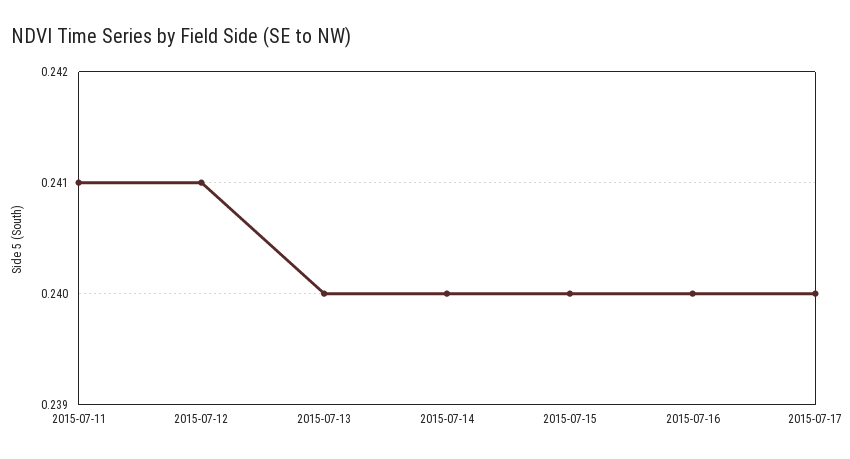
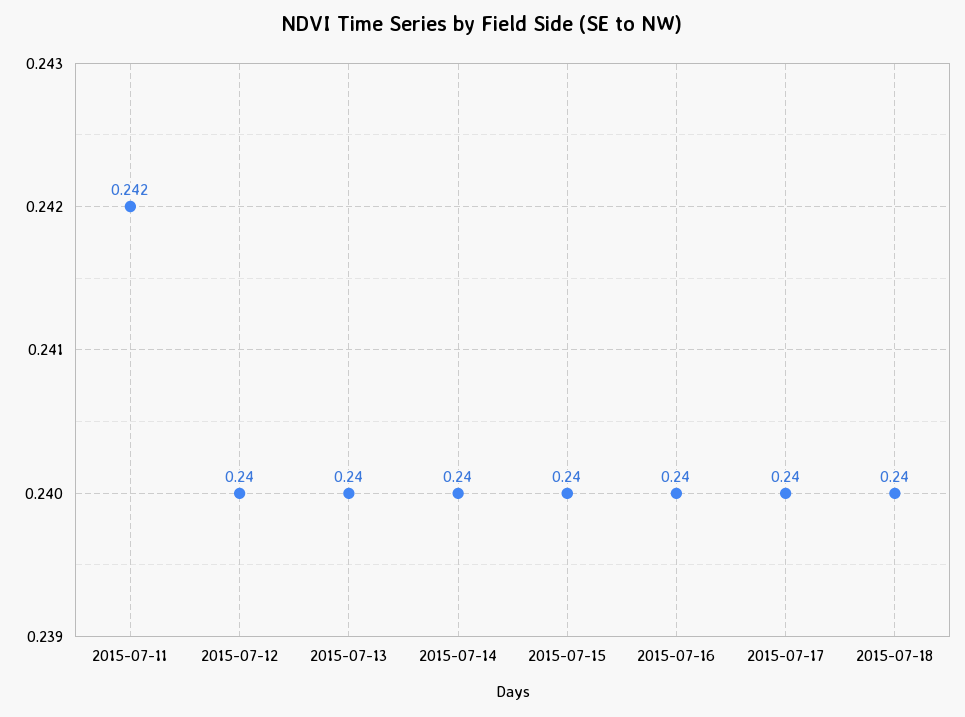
2015-07-11: 0.241 -> 0.242
2015-07-12: 0.241 -> 0.24
2015-07-18: none -> 0.24

